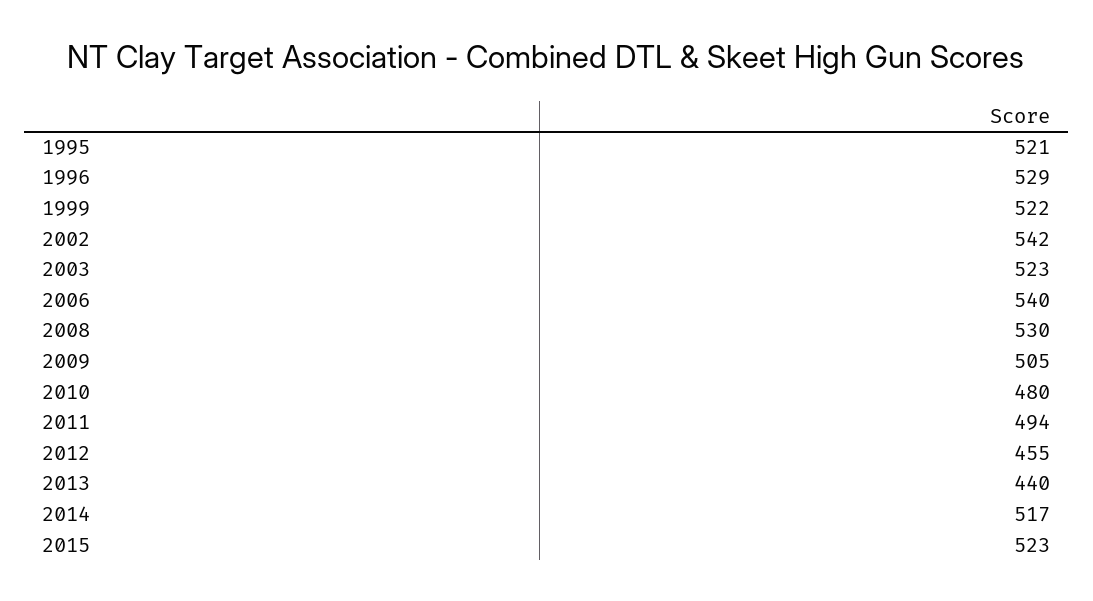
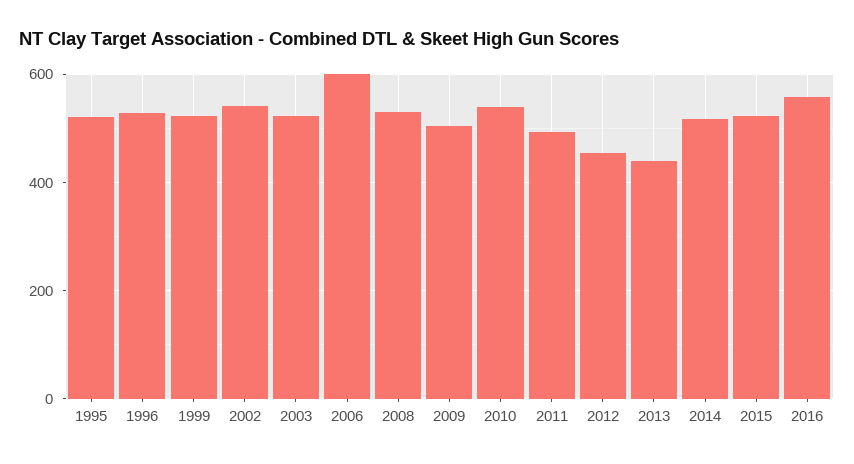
2006: 540 -> 600
2010: 480 -> 540
2016: none -> 560

